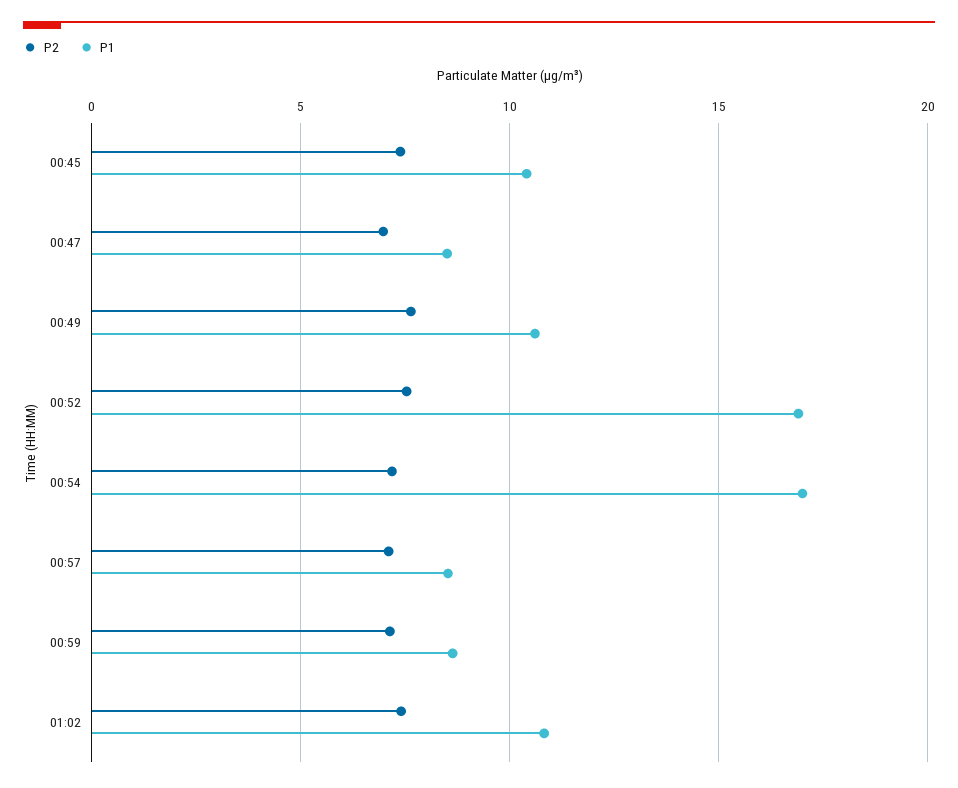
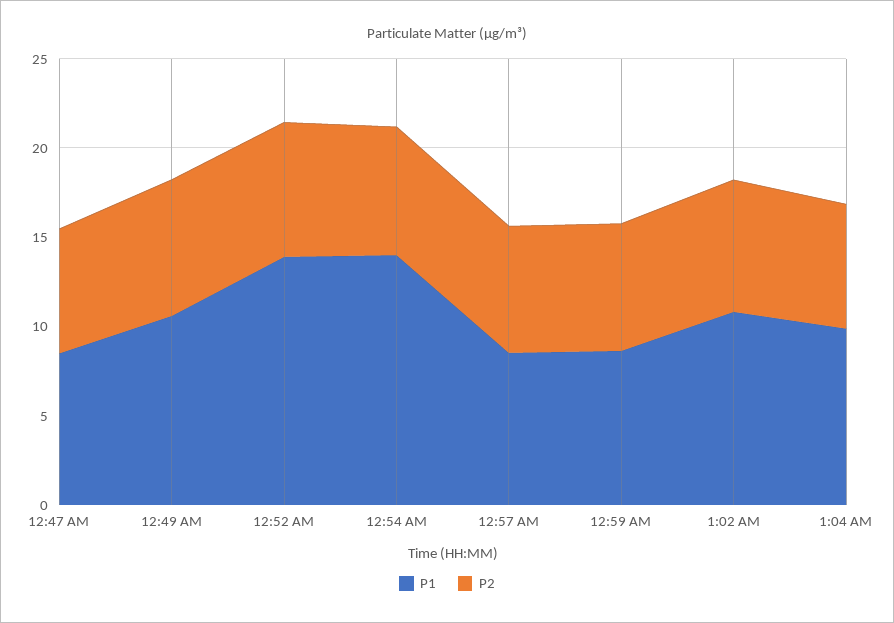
P2, 00:45: 7.5 -> none
P1, 00:45: 10.5 -> none
P1, 00:52: 17 -> 14
P1, 00:54: 17 -> 14
P1, 1:04 AM: none -> 10
P2, 1:04 AM: none -> 7

